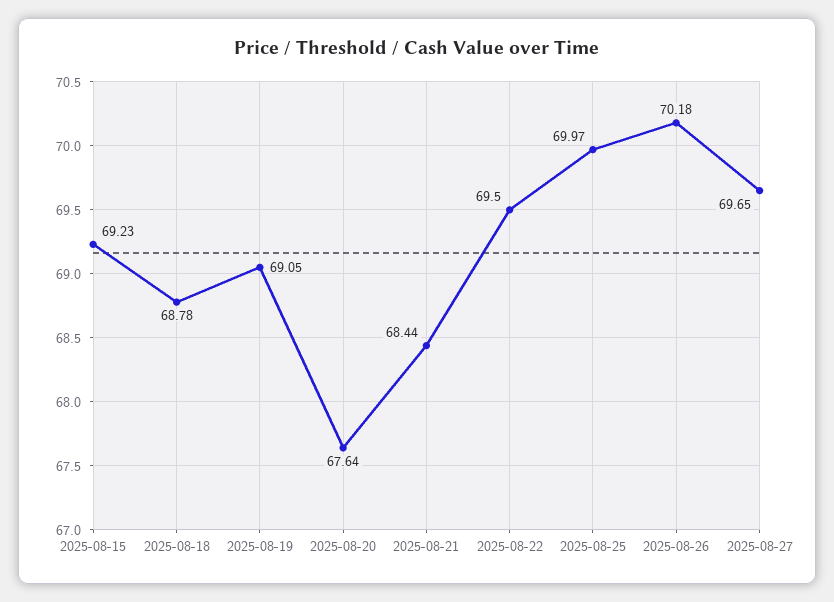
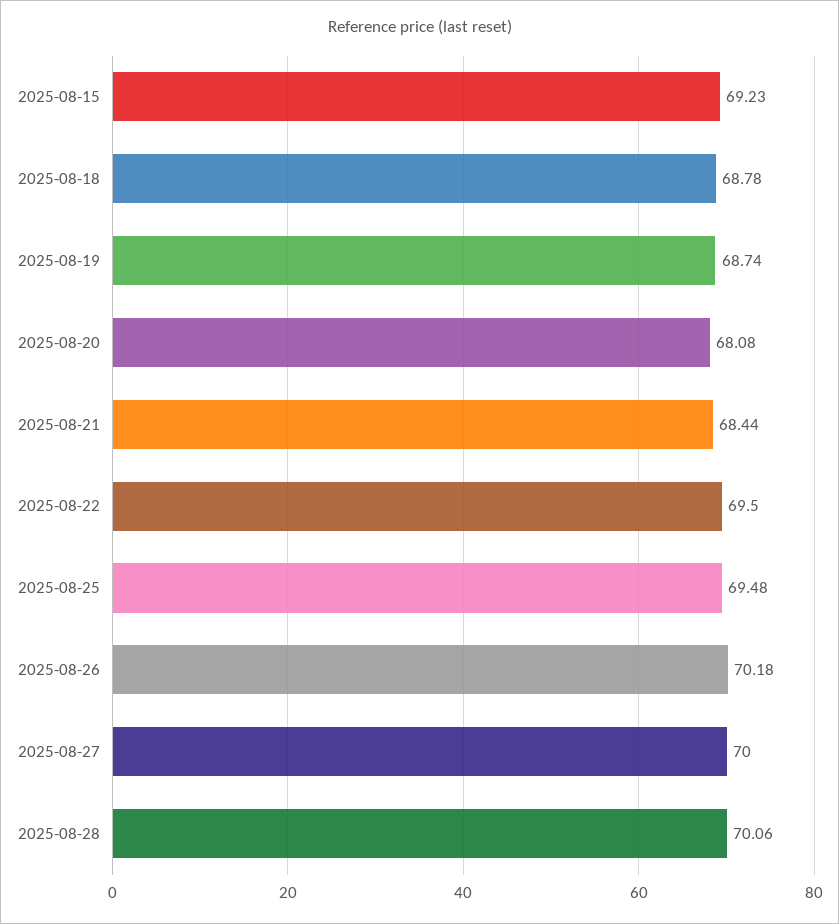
2025-08-19: 69.05 -> 68.74
2025-08-20: 67.64 -> 68.08
2025-08-25: 69.97 -> 69.48
2025-08-27: 69.65 -> 70
2025-08-28: none -> 70.06

